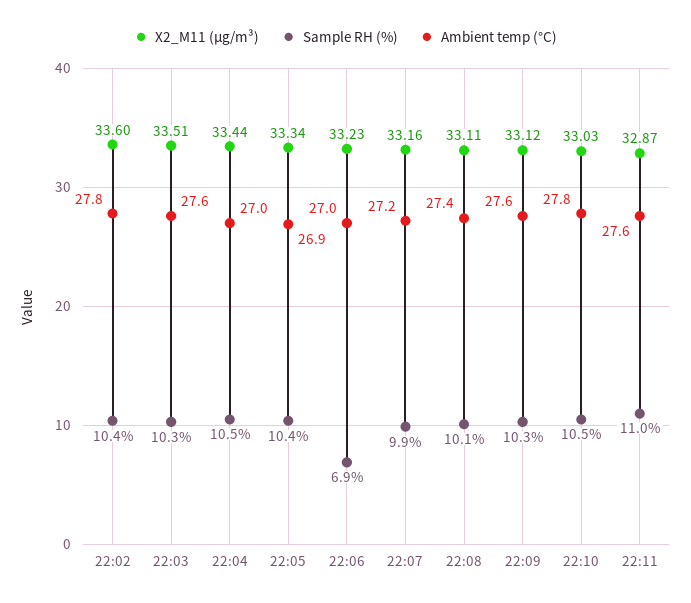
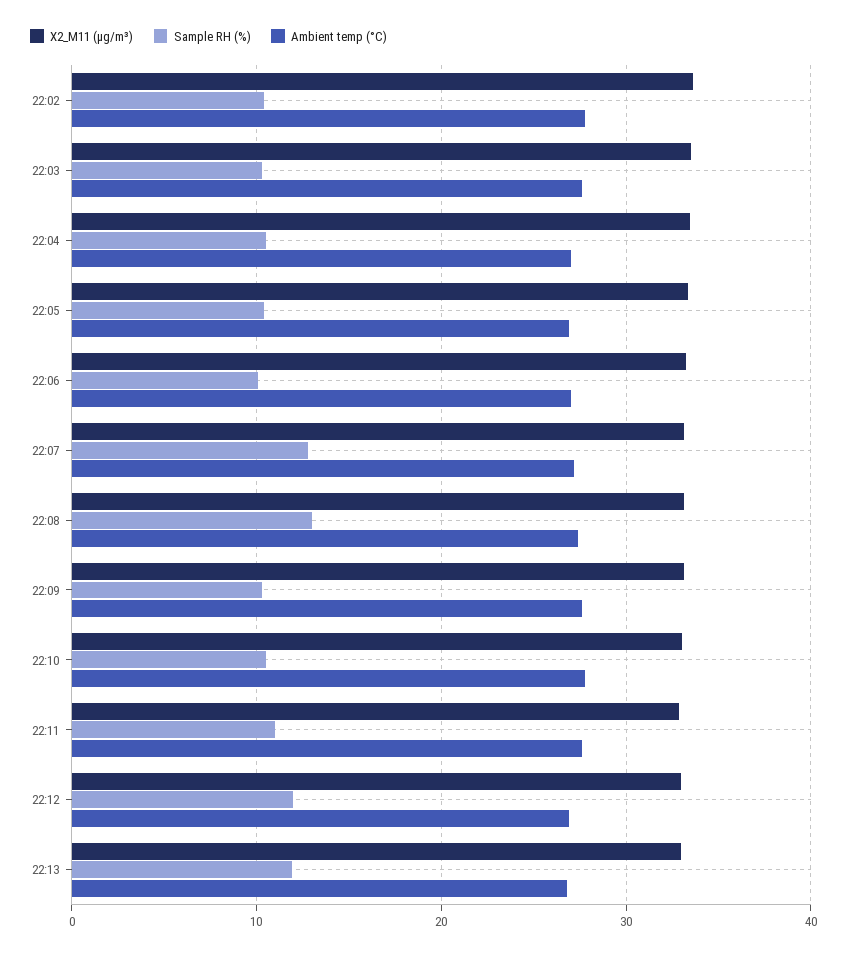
Sample RH (%), 22:06: 6.9 -> 10
Sample RH (%), 22:07: 9.9 -> 13
Sample RH (%), 22:08: 10.1 -> 13
X2_M11 (μg/m³), 22:12: none -> 33
Sample RH (%), 22:12: none -> 12
Ambient temp (°C), 22:12: none -> 27
X2_M11 (μg/m³), 22:13: none -> 33
Sample RH (%), 22:13: none -> 12
Ambient temp (°C), 22:13: none -> 27

